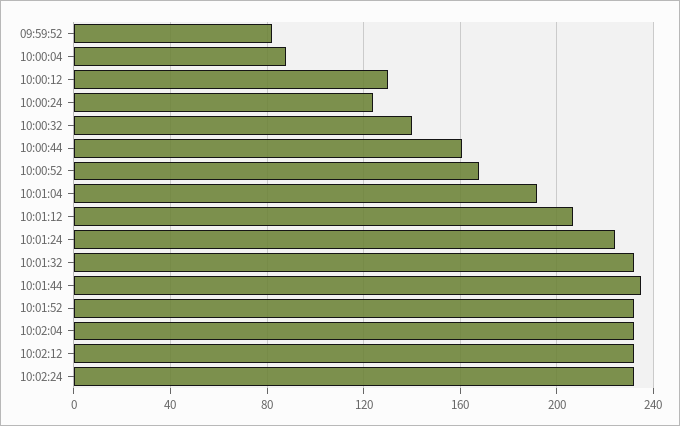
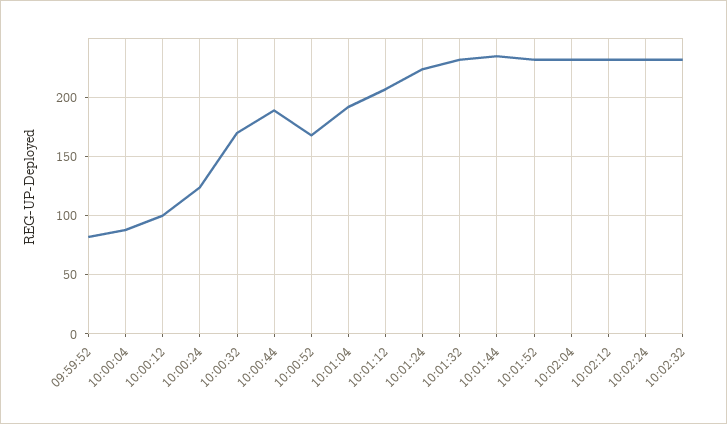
10:00:12: 130 -> 100
10:00:32: 140 -> 170
10:00:44: 160 -> 190
10:02:32: none -> 230

